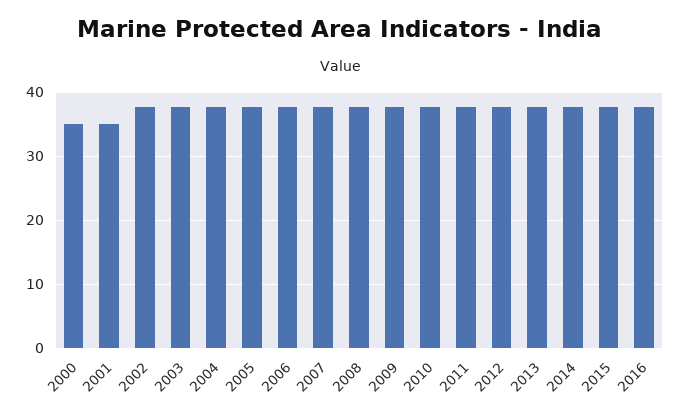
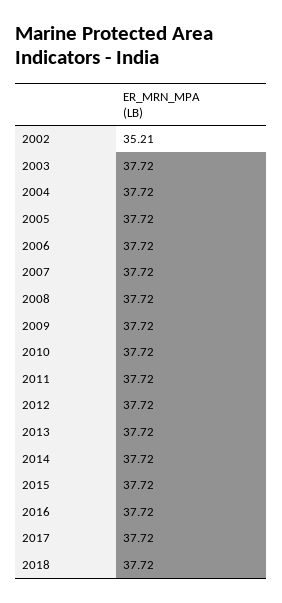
2000: 35 -> none
2001: 35 -> none
2002: 38 -> 35.21
2017: none -> 37.72
2018: none -> 37.72

